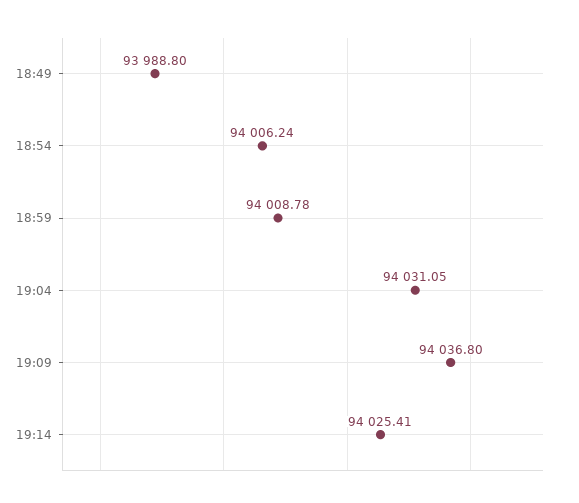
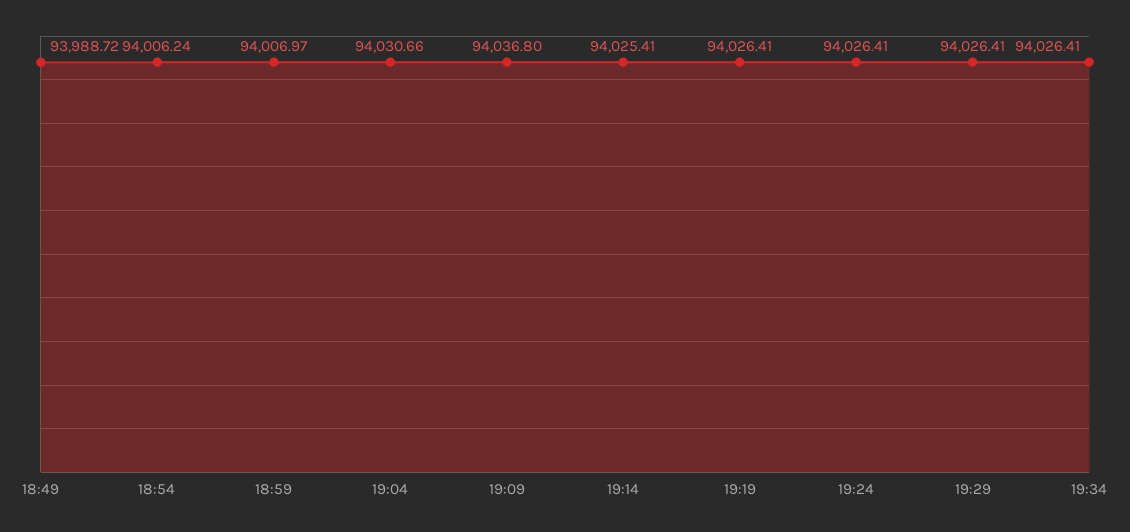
18:49: 93988.8 -> 93988.72
18:59: 94008.78 -> 94006.97
19:04: 94031.05 -> 94030.66
19:19: none -> 94026.41
19:24: none -> 94026.41
19:29: none -> 94026.41
19:34: none -> 94026.41

